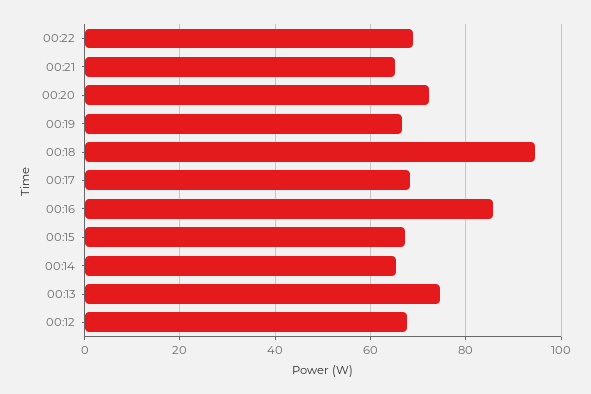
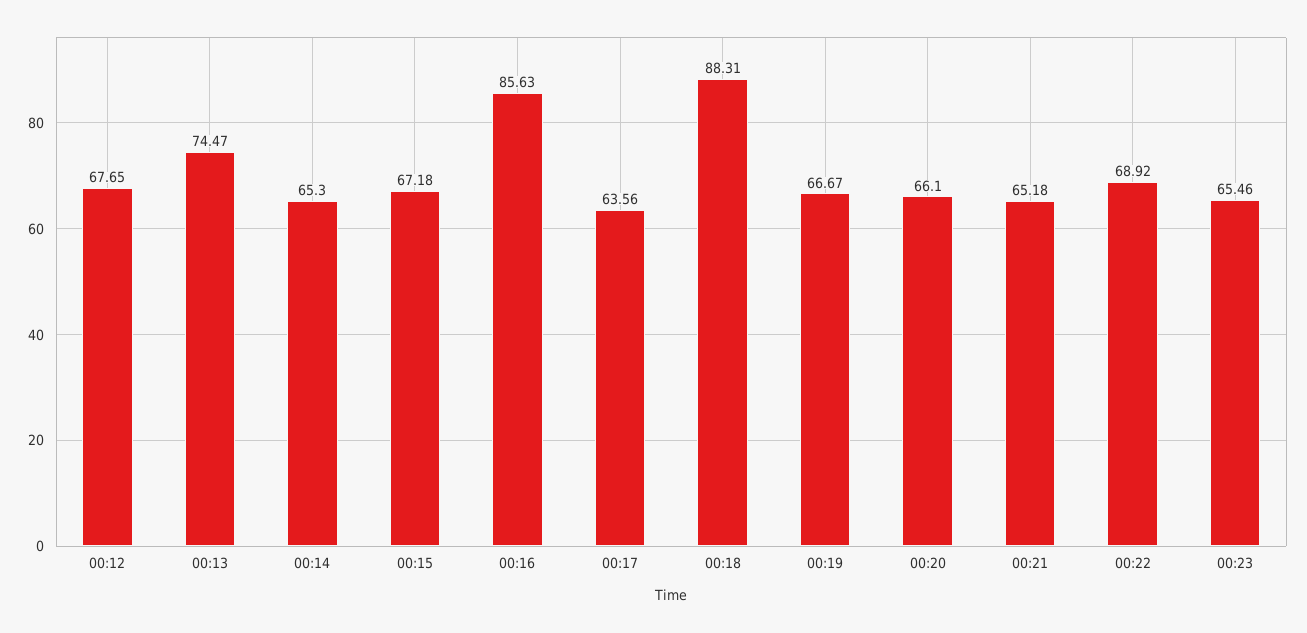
00:20: 72 -> 66.1
00:18: 94 -> 88.31
00:17: 68 -> 63.56
00:23: none -> 65.46

